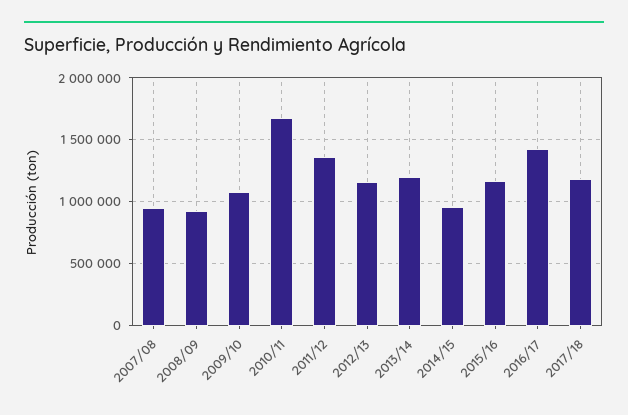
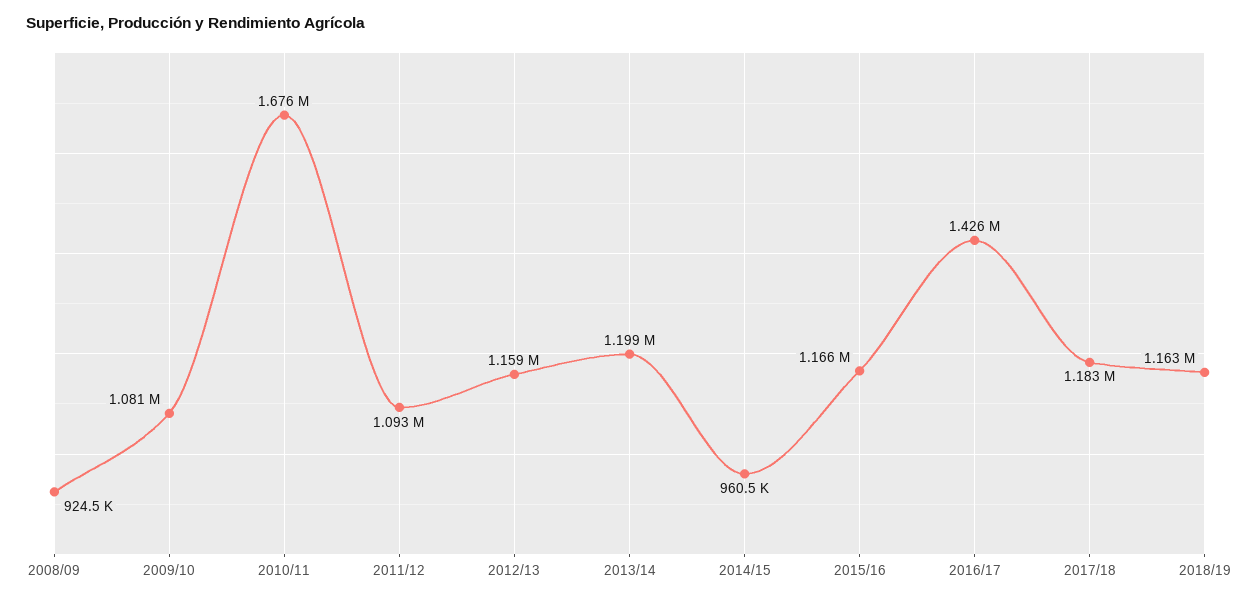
2007/08: 950000 -> none
2011/12: 1350000 -> 1093000
2018/19: none -> 1163000

